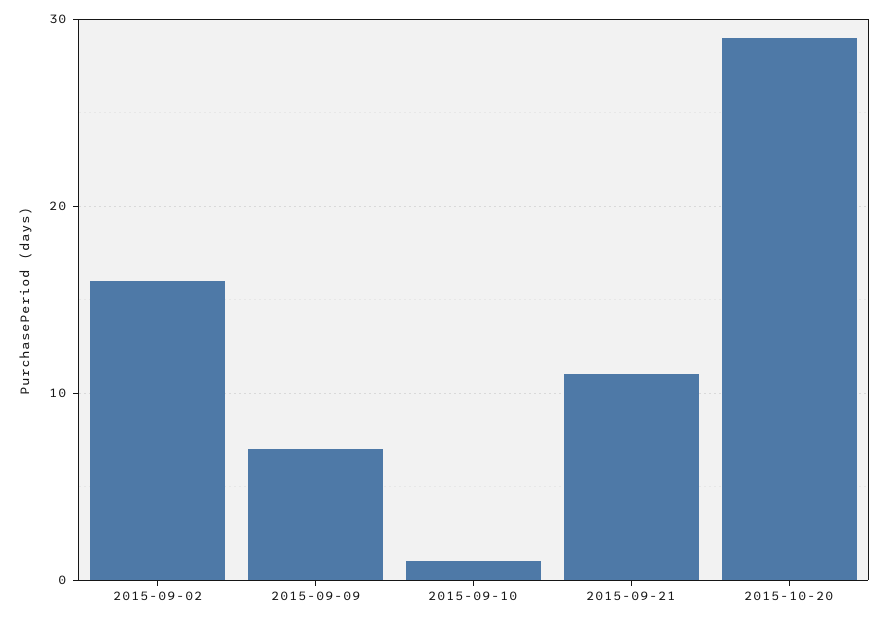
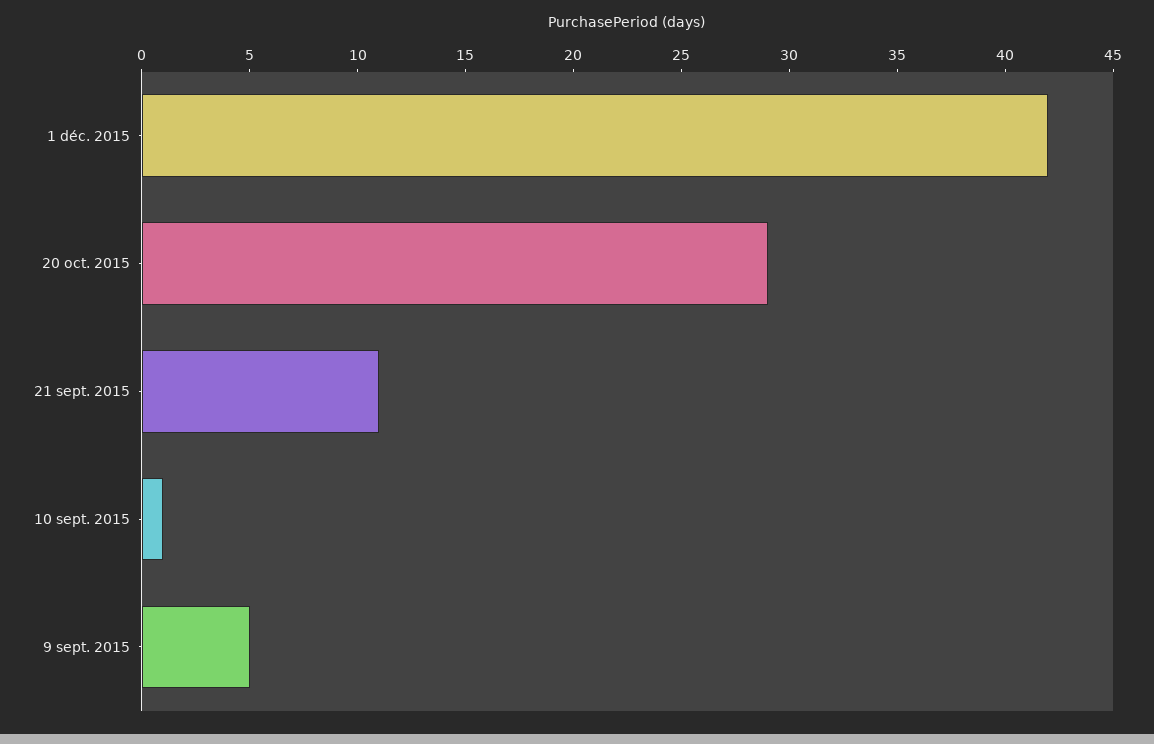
2015-09-02: 16 -> none
2015-09-09: 7 -> 5
1 déc. 2015: none -> 42

